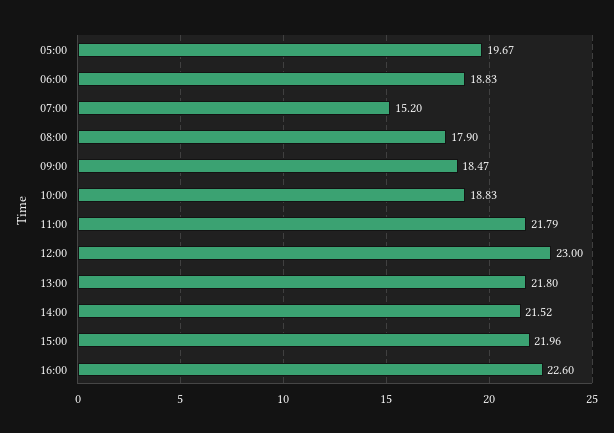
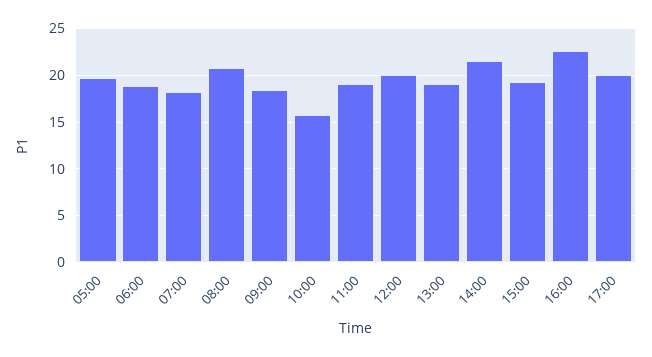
07:00: 15.2 -> 18
08:00: 17.9 -> 21
10:00: 18.83 -> 16
11:00: 21.79 -> 19
12:00: 23 -> 20
13:00: 21.8 -> 19
15:00: 21.96 -> 19
17:00: none -> 20

